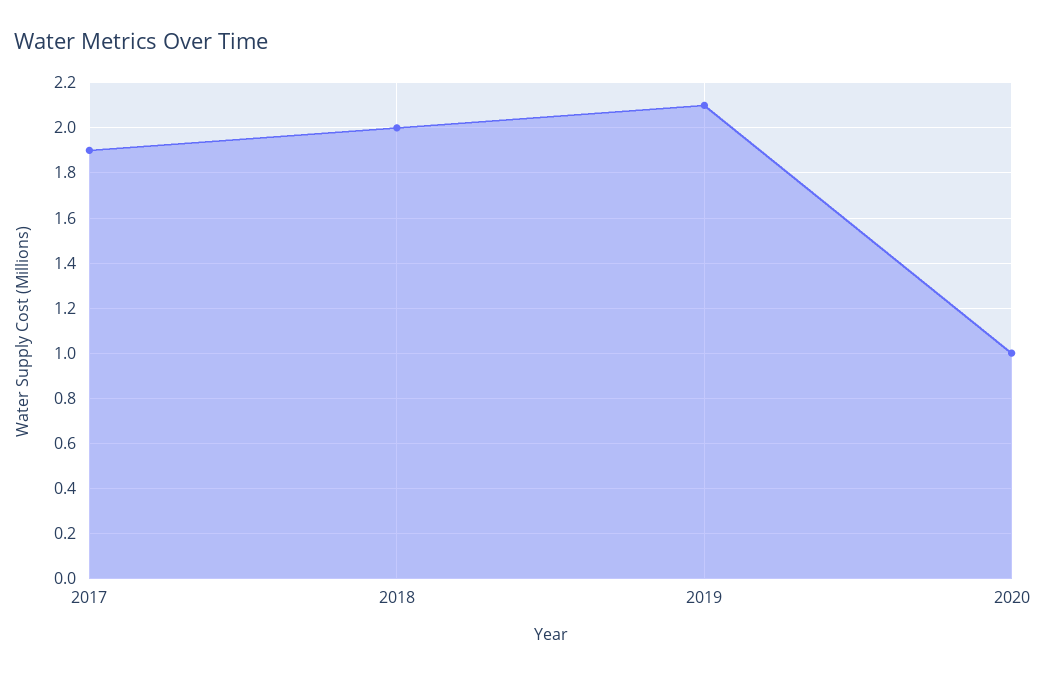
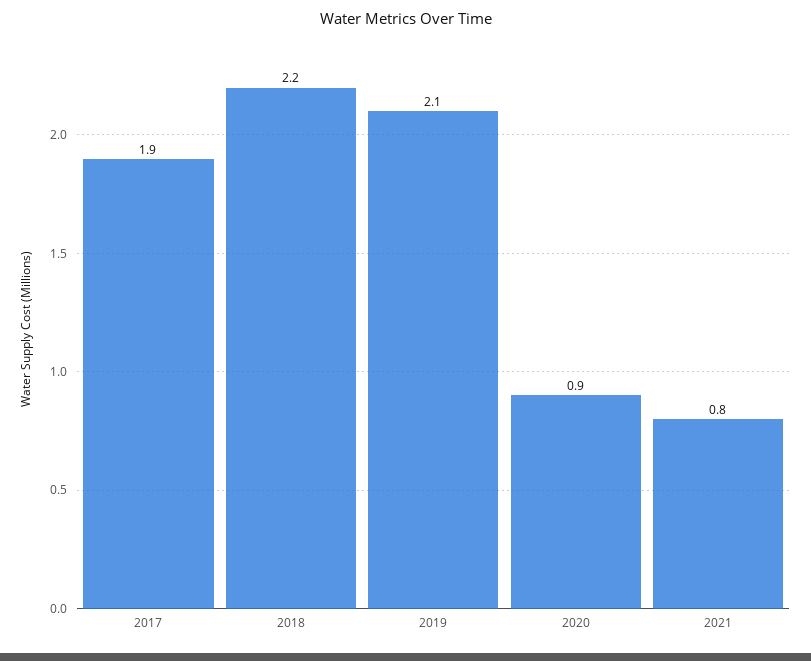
2018: 2 -> 2.2
2020: 1 -> 0.9
2021: none -> 0.8

